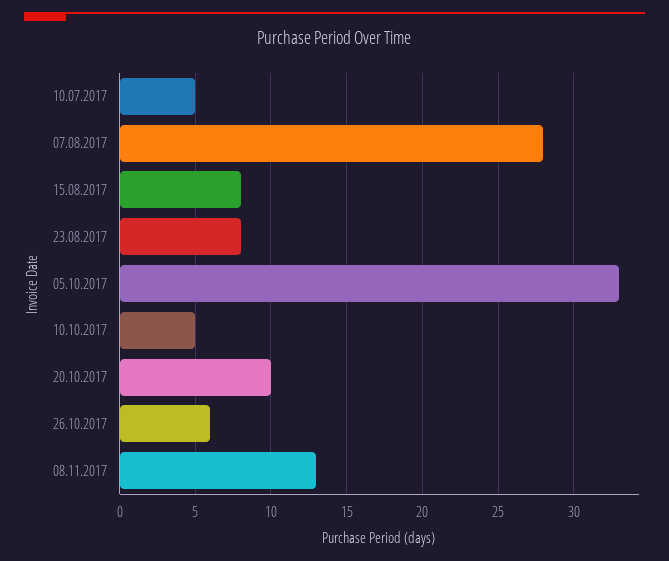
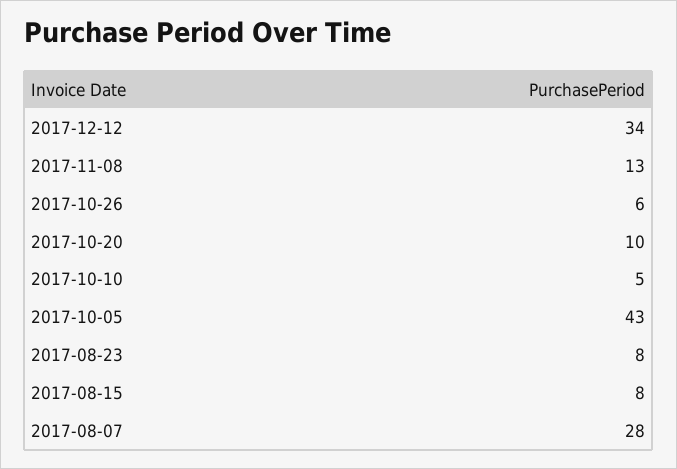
10.07.2017: 5 -> none
05.10.2017: 33 -> 43
2017-12-12: none -> 34

